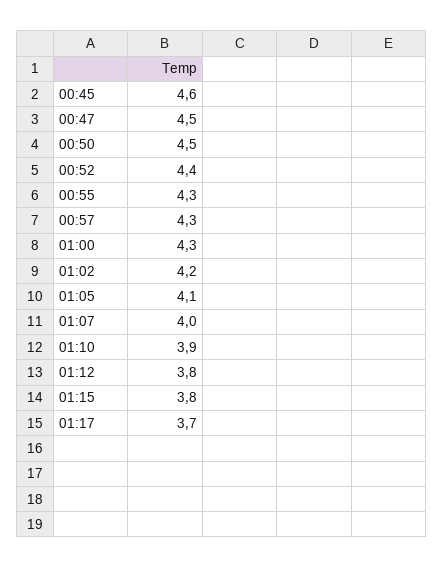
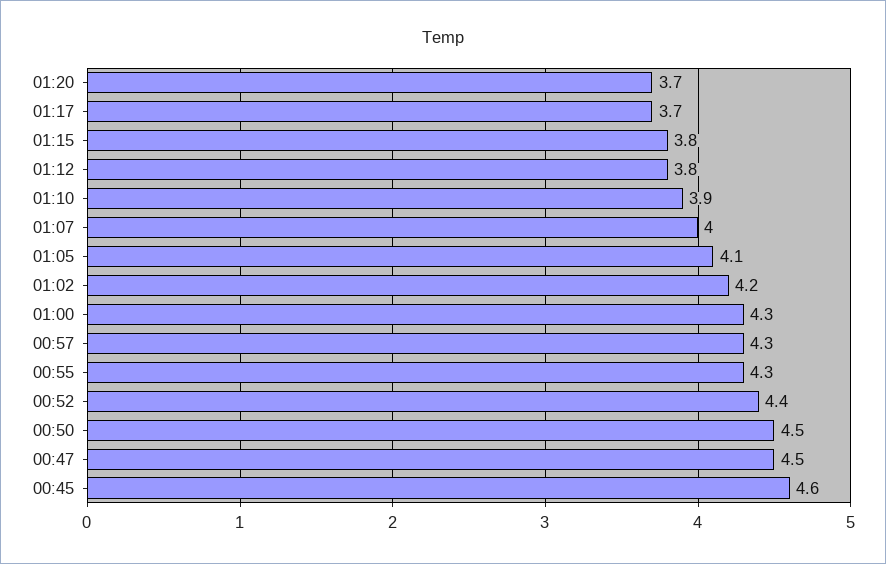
01:20: none -> 3.7

